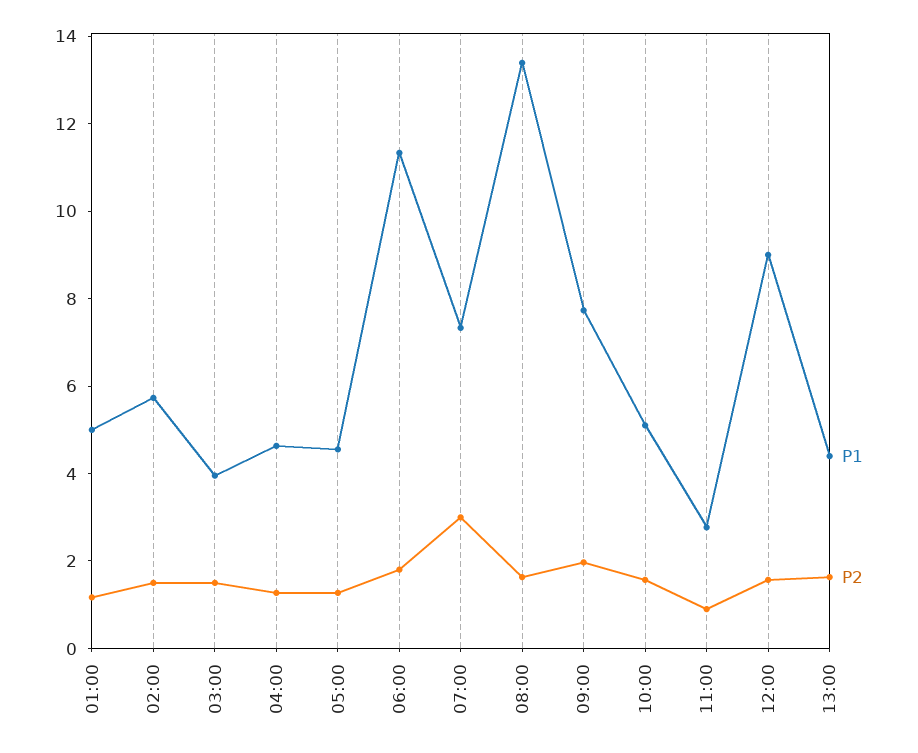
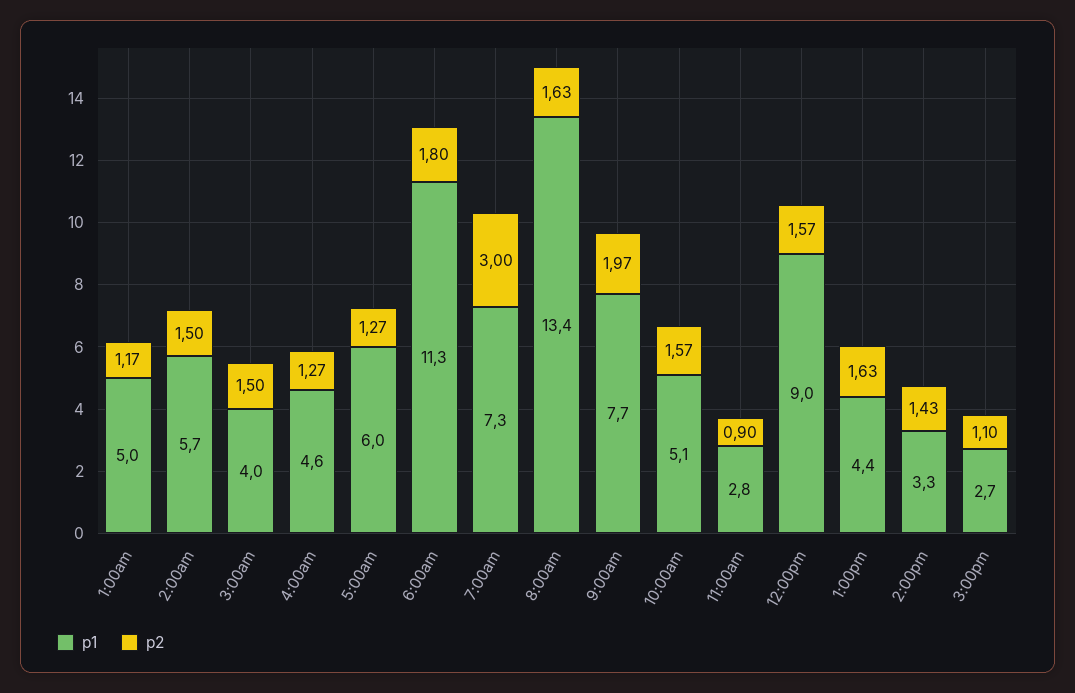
P1, 05:00: 4.5 -> 6
P1, 2:00pm: none -> 3.3
P2, 2:00pm: none -> 1.43
P1, 3:00pm: none -> 2.7
P2, 3:00pm: none -> 1.1

